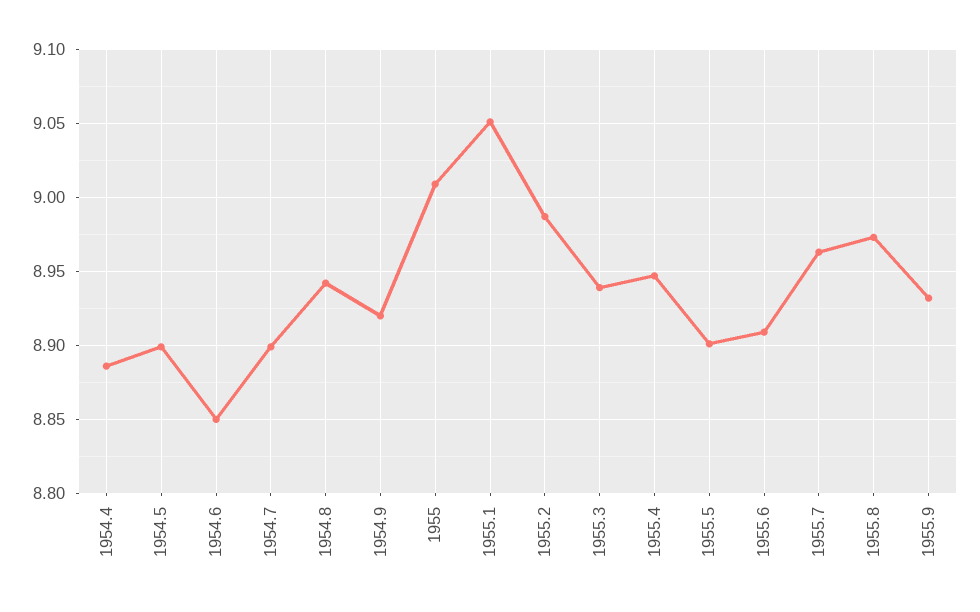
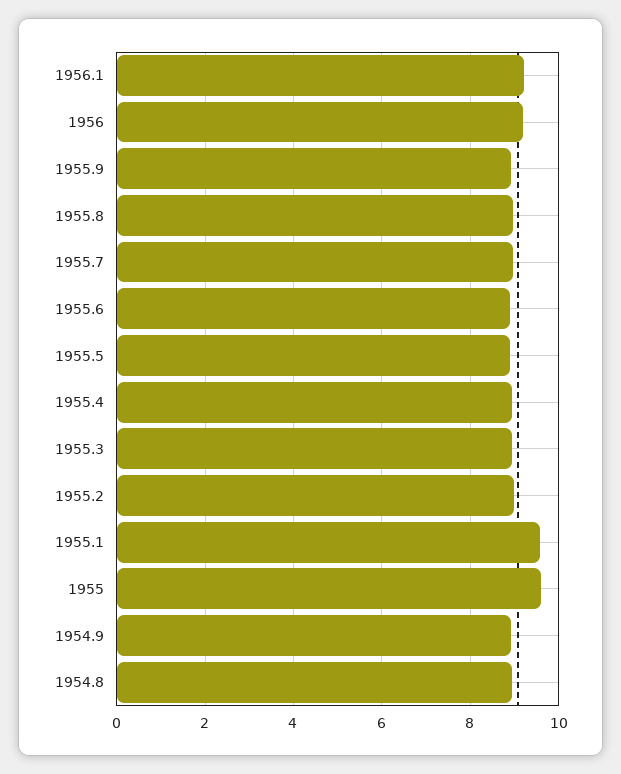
1954.4: 8.885 -> none
1954.5: 8.9 -> none
1954.6: 8.85 -> none
1954.7: 8.9 -> none
1955: 9.01 -> 9.6
1955.1: 9.05 -> 9.6
1956.1: none -> 9.2
1956: none -> 9.2

